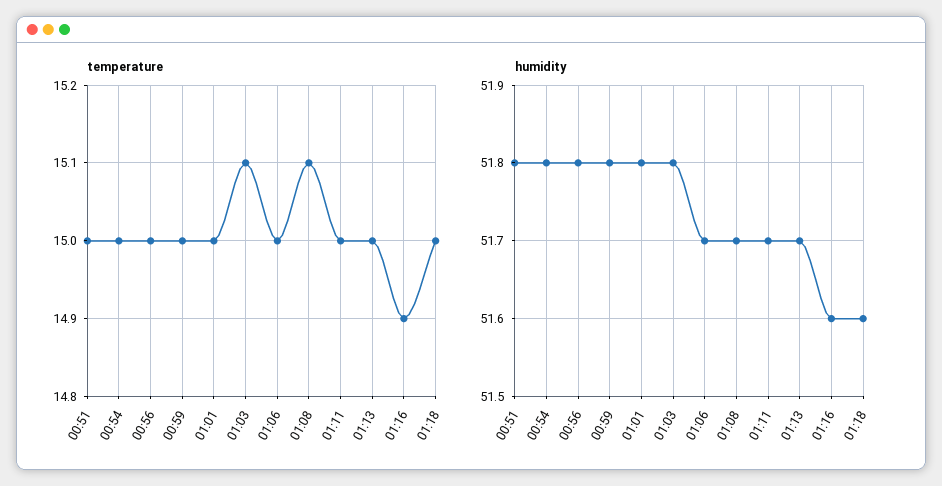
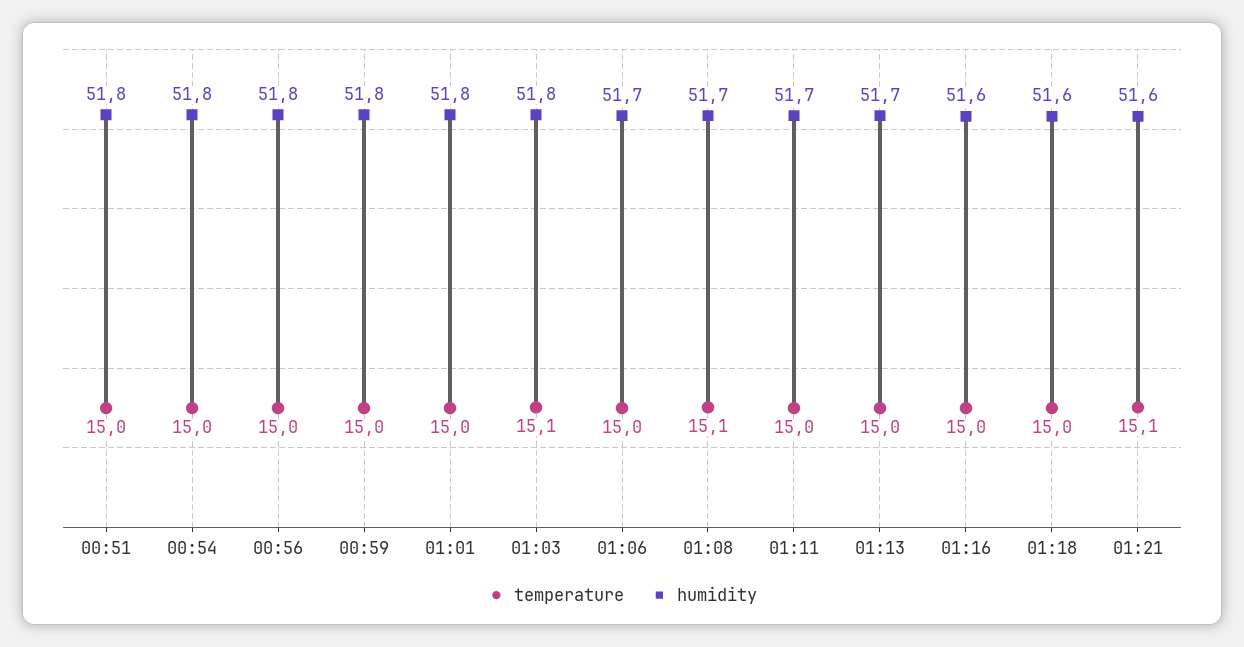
temperature, 01:16: 14.9 -> 15
temperature, 01:21: none -> 15.1
humidity, 01:21: none -> 51.6

